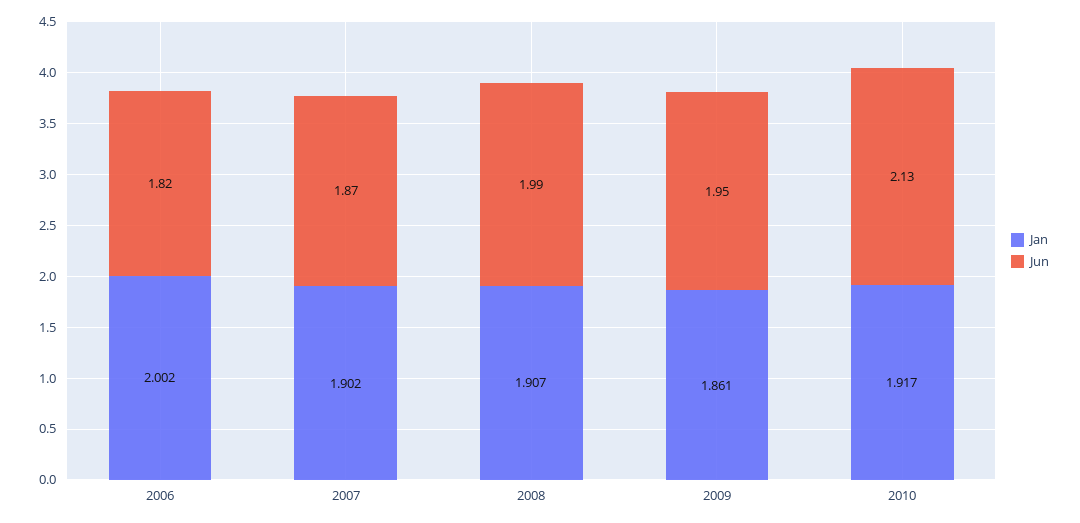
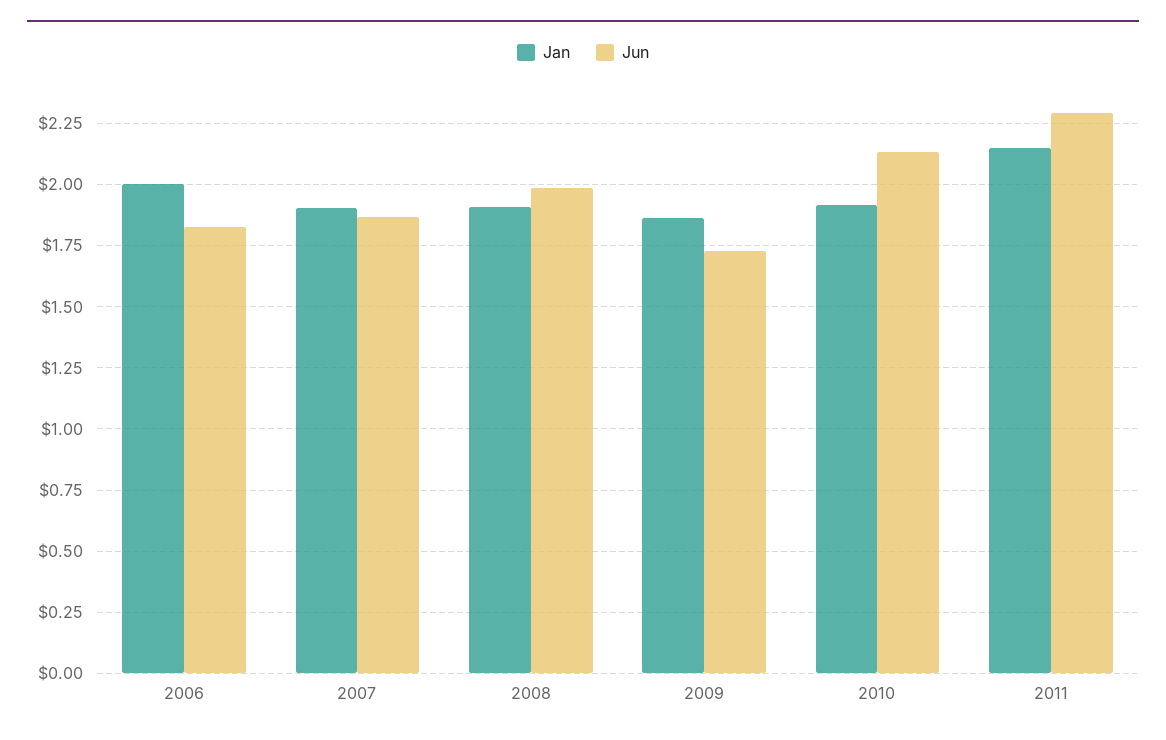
Jun, 2009: 1.95 -> 1.725
Jan, 2011: none -> 2.15
Jun, 2011: none -> 2.3

